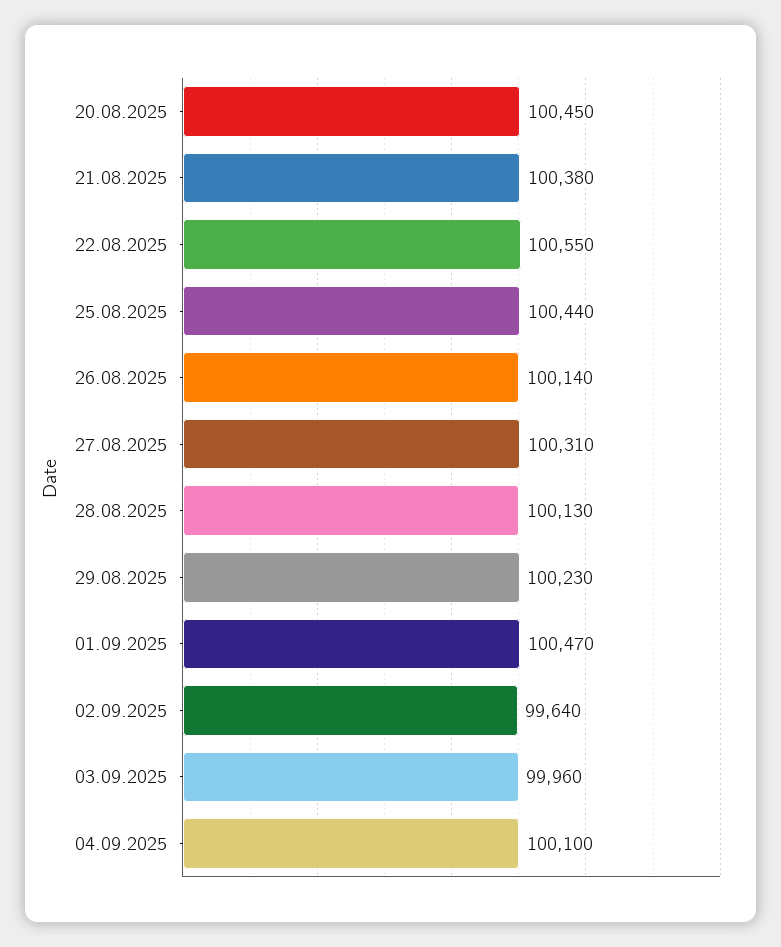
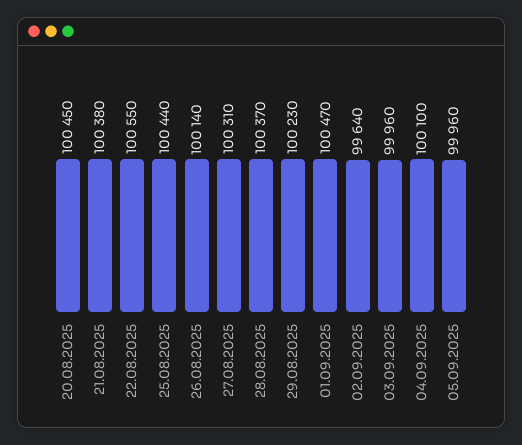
28.08.2025: 100130 -> 100370
05.09.2025: none -> 99960

